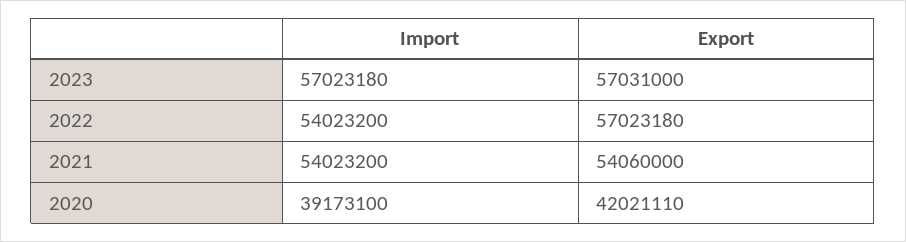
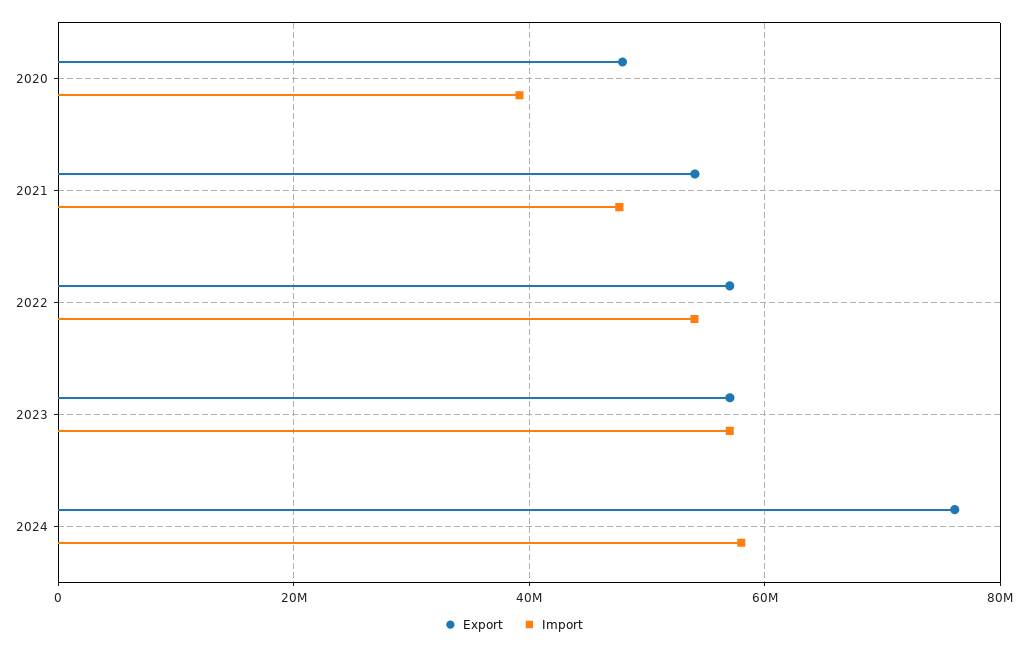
Import, 2021: 54023200 -> 48000000
Export, 2020: 42021110 -> 48000000
Export, 2024: none -> 76000000
Import, 2024: none -> 58000000

